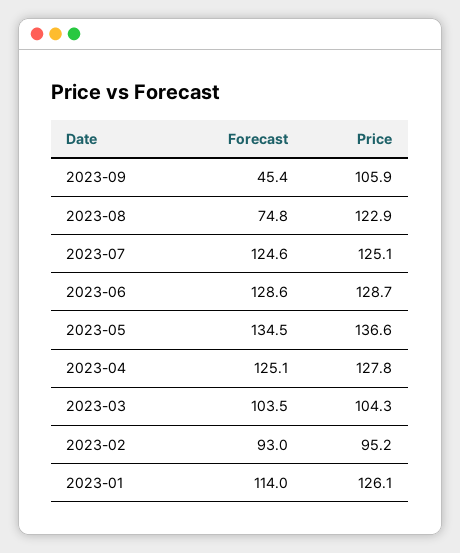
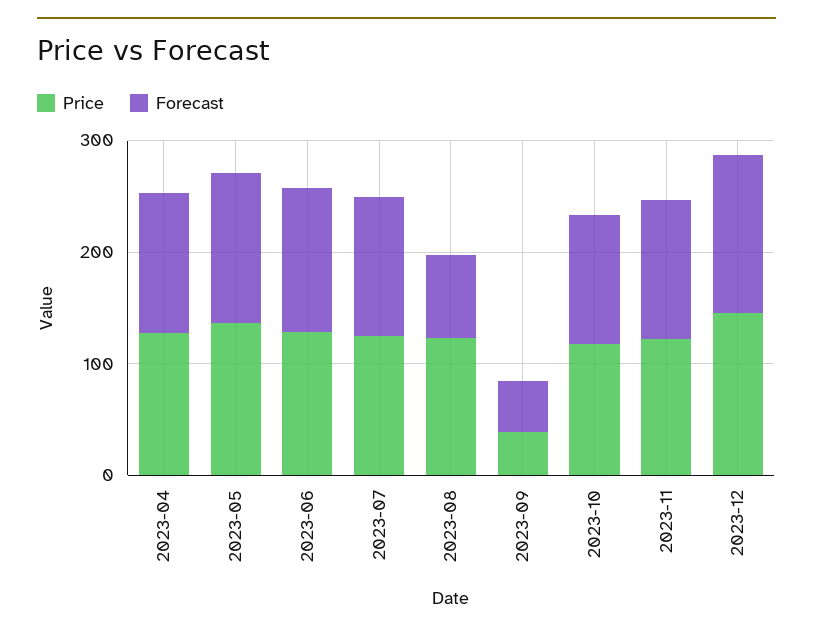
Price, 2023-09: 105.9 -> 40
Forecast, 2023-03: 103.5 -> none
Price, 2023-03: 104.3 -> none
Forecast, 2023-02: 93 -> none
Price, 2023-02: 95.2 -> none
Forecast, 2023-01: 114 -> none
Price, 2023-01: 126.1 -> none
Price, 2023-10: none -> 120
Forecast, 2023-10: none -> 120
Price, 2023-11: none -> 120
Forecast, 2023-11: none -> 120
Price, 2023-12: none -> 140
Forecast, 2023-12: none -> 140

